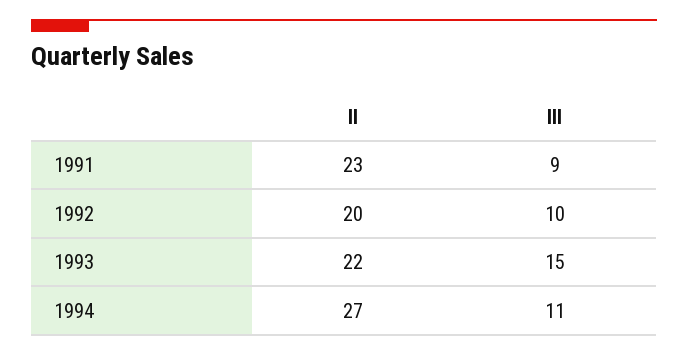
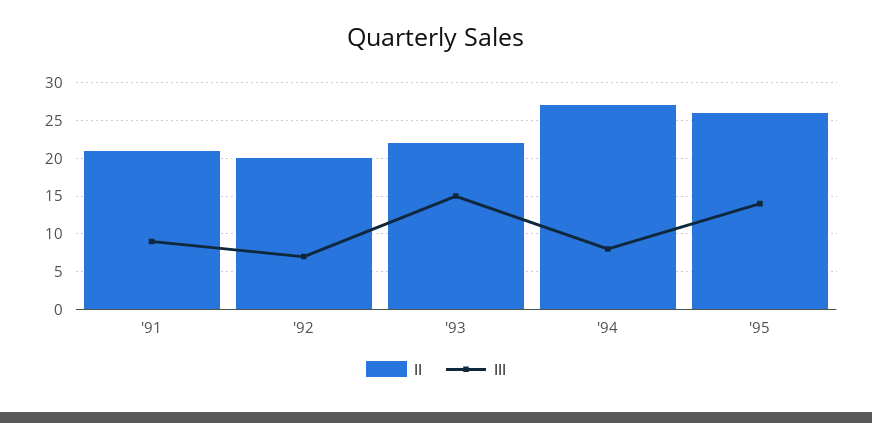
II, 1991: 23 -> 21
III, 1992: 10 -> 7
III, 1994: 11 -> 8
II, '95: none -> 26
III, '95: none -> 14

